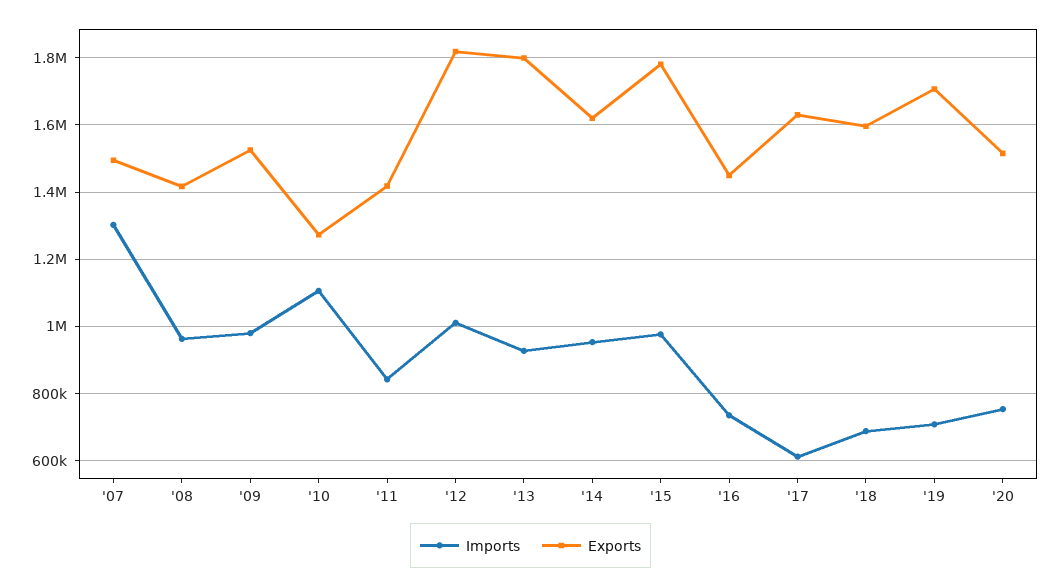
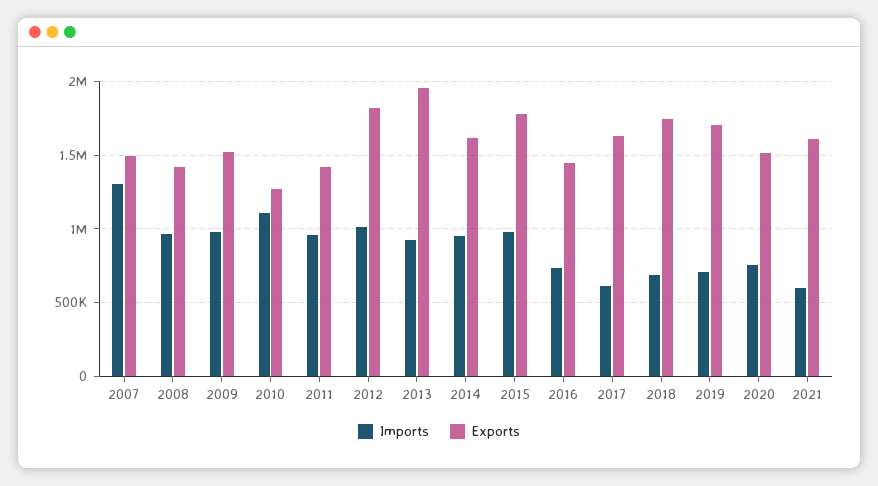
Imports, '11: 840000 -> 950000
Exports, '13: 1800000 -> 1950000
Exports, '18: 1600000 -> 1750000
Imports, 2021: none -> 600000
Exports, 2021: none -> 1600000

